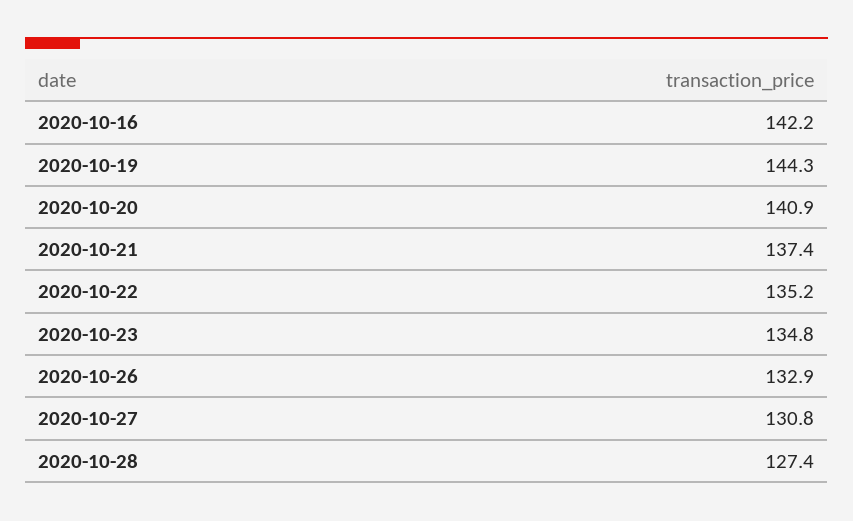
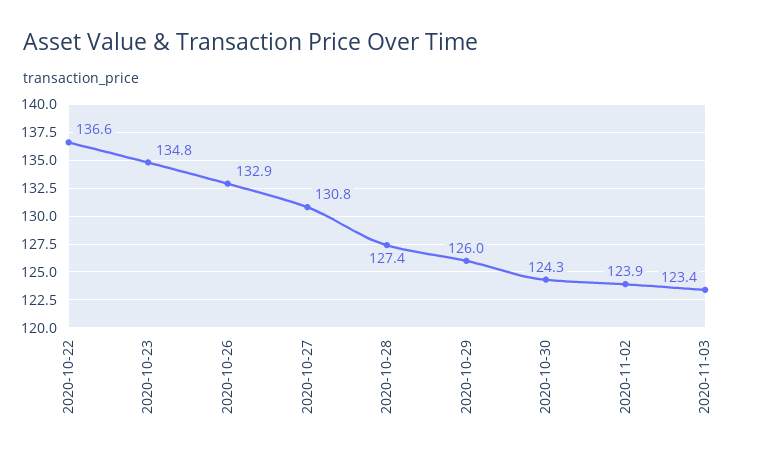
2020-10-16: 142.2 -> none
2020-10-19: 144.3 -> none
2020-10-20: 140.9 -> none
2020-10-21: 137.4 -> none
2020-10-22: 135.2 -> 136.6
2020-10-29: none -> 126
2020-10-30: none -> 124.3
2020-11-02: none -> 123.9
2020-11-03: none -> 123.4

